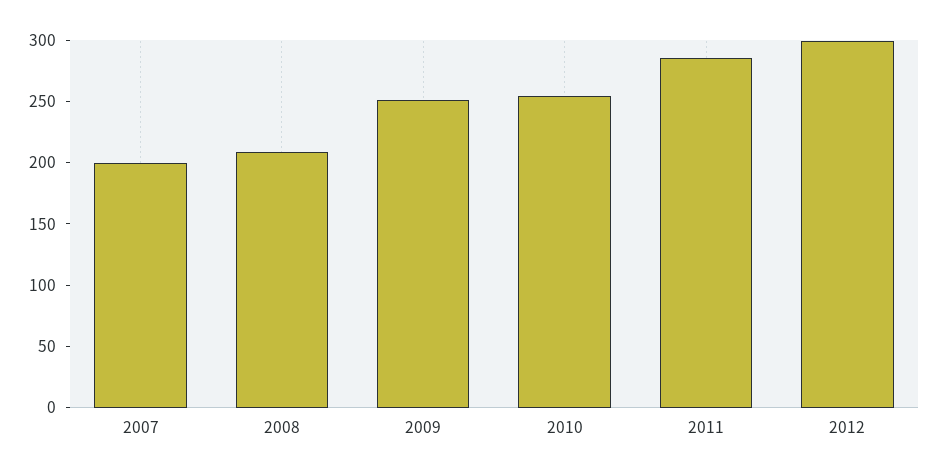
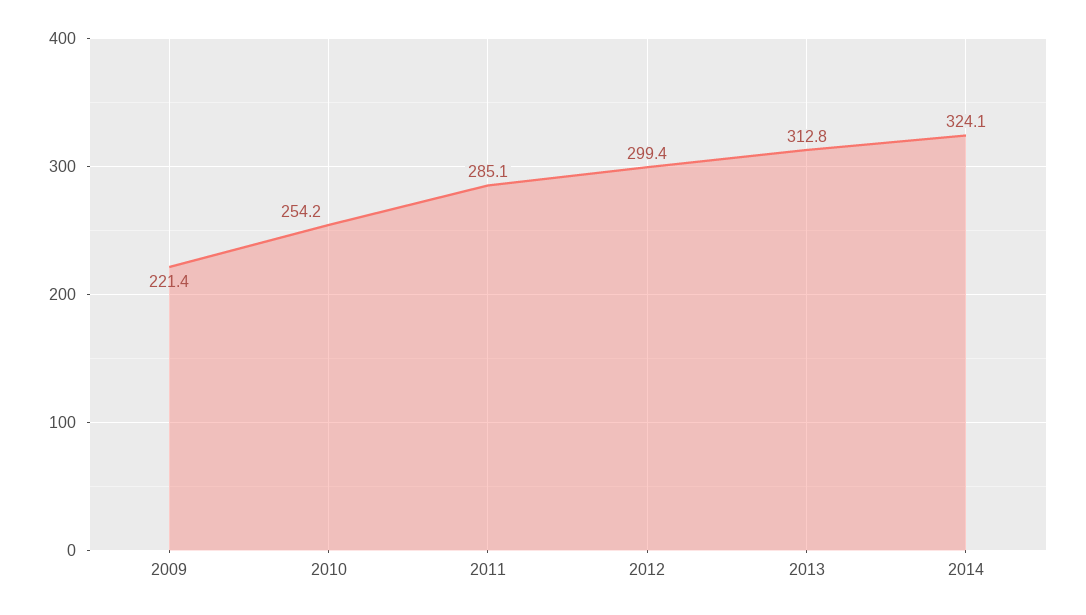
2007: 200 -> none
2008: 210 -> none
2009: 250 -> 221.4
2013: none -> 312.8
2014: none -> 324.1

